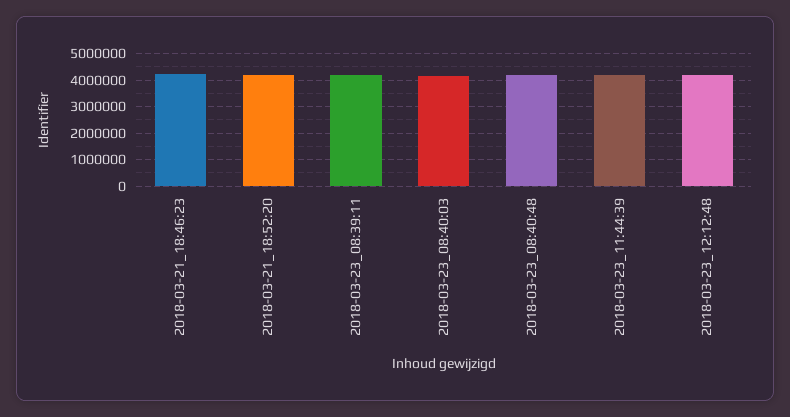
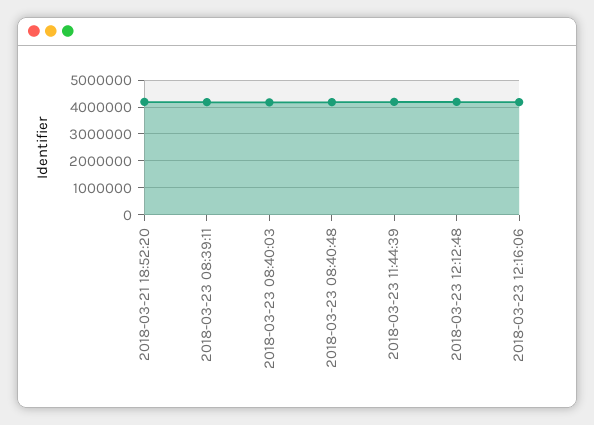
2018-03-21_18:46:23: 4250000 -> none
2018-03-23 12:16:06: none -> 4250000

